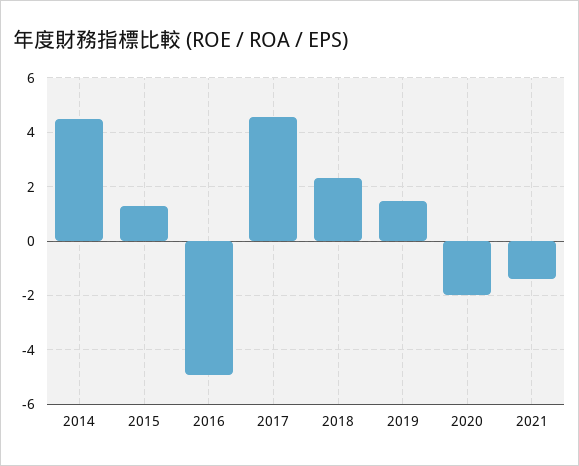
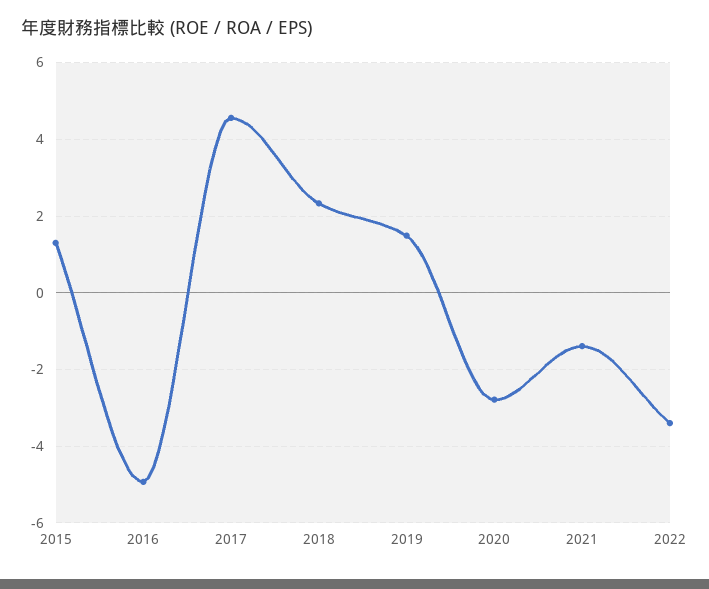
2014: 4.5 -> none
2020: -2 -> -2.8
2022: none -> -3.4

